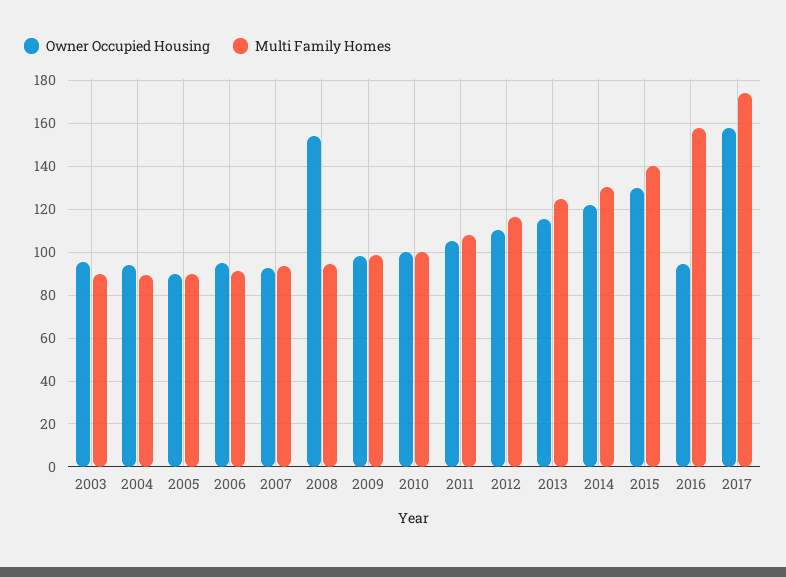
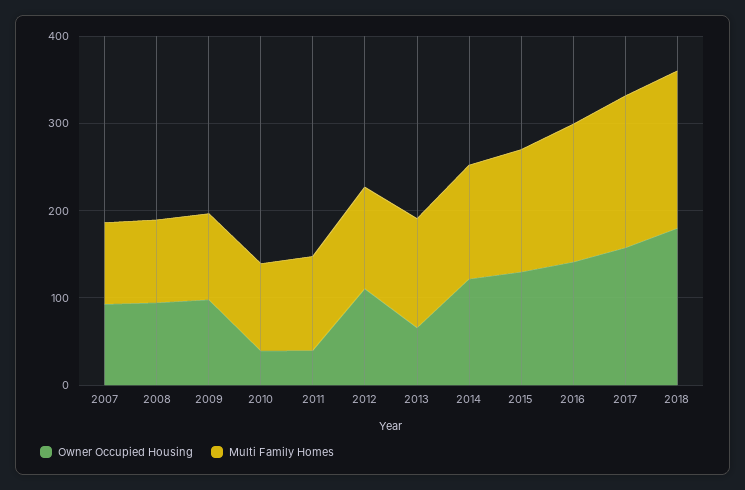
Owner Occupied Housing, 2003: 95 -> none
Multi Family Homes, 2003: 90 -> none
Owner Occupied Housing, 2004: 95 -> none
Multi Family Homes, 2004: 90 -> none
Owner Occupied Housing, 2005: 90 -> none
Multi Family Homes, 2005: 90 -> none
Owner Occupied Housing, 2006: 95 -> none
Multi Family Homes, 2006: 90 -> none
Owner Occupied Housing, 2008: 155 -> 100
Owner Occupied Housing, 2010: 100 -> 40
Owner Occupied Housing, 2011: 105 -> 40
Owner Occupied Housing, 2013: 115 -> 60
Owner Occupied Housing, 2016: 95 -> 140
Owner Occupied Housing, 2018: none -> 180
Multi Family Homes, 2018: none -> 180

